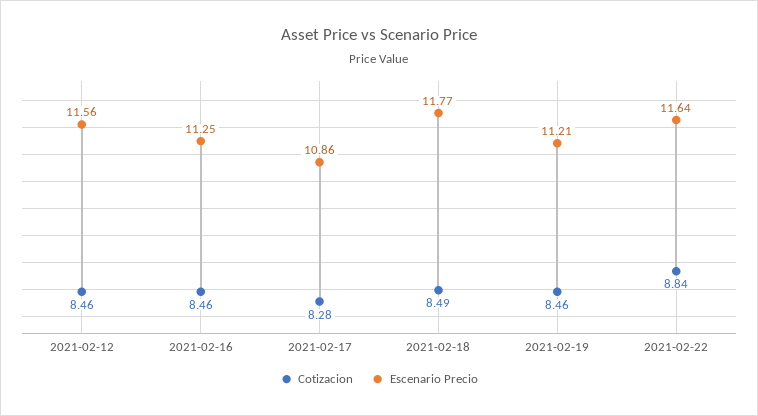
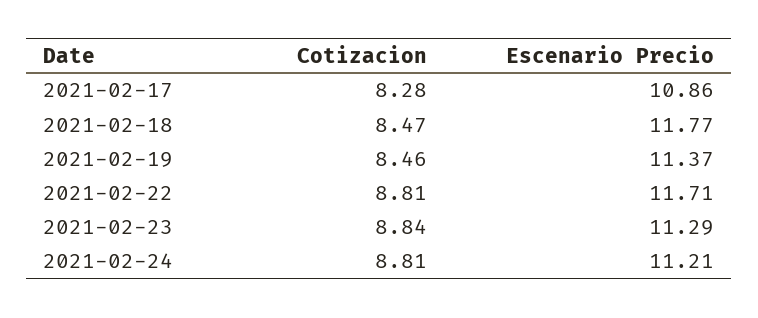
Cotizacion, 2021-02-12: 8.46 -> none
Escenario Precio, 2021-02-12: 11.56 -> none
Cotizacion, 2021-02-16: 8.46 -> none
Escenario Precio, 2021-02-16: 11.25 -> none
Cotizacion, 2021-02-18: 8.49 -> 8.47
Escenario Precio, 2021-02-19: 11.21 -> 11.37
Cotizacion, 2021-02-22: 8.84 -> 8.81
Escenario Precio, 2021-02-22: 11.64 -> 11.71
Cotizacion, 2021-02-23: none -> 8.84
Escenario Precio, 2021-02-23: none -> 11.29
Cotizacion, 2021-02-24: none -> 8.81
Escenario Precio, 2021-02-24: none -> 11.21

